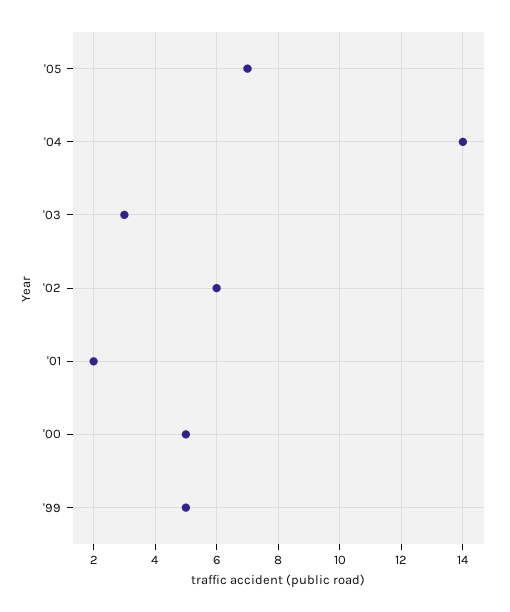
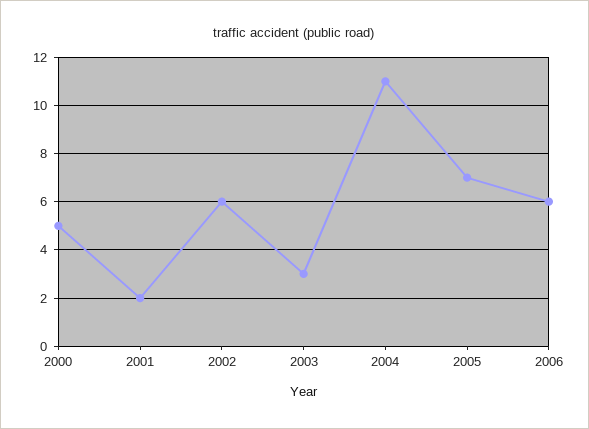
'04: 14 -> 11
'99: 5 -> none
2006: none -> 6

